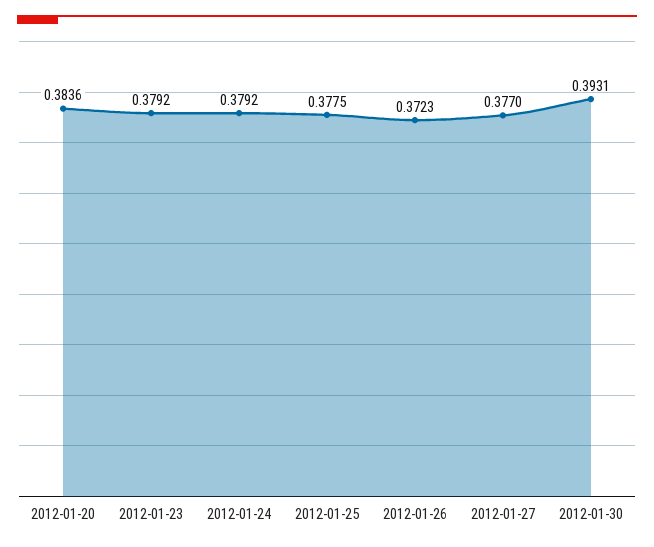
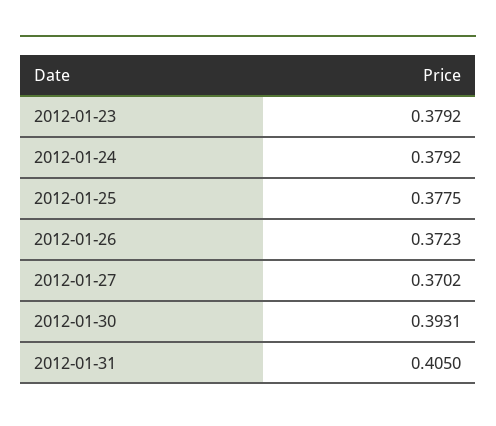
2012-01-20: 0.3836 -> none
2012-01-27: 0.377 -> 0.3702
2012-01-31: none -> 0.405

